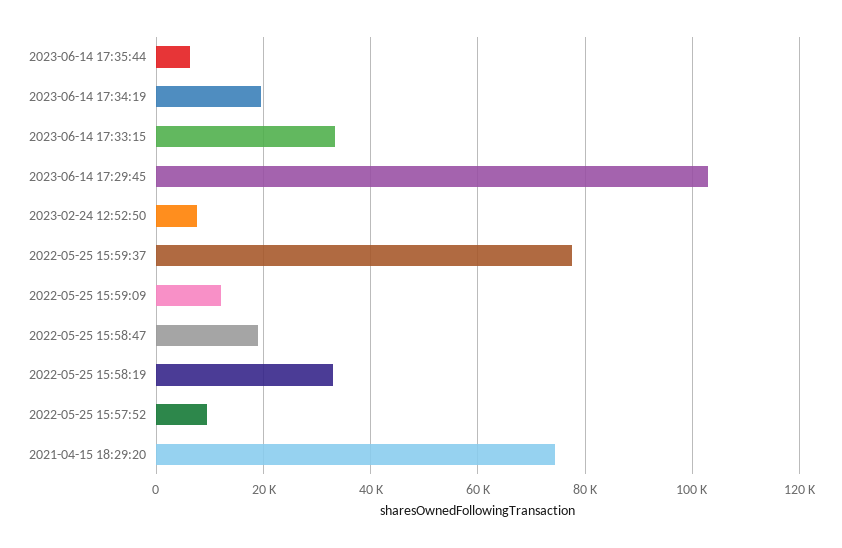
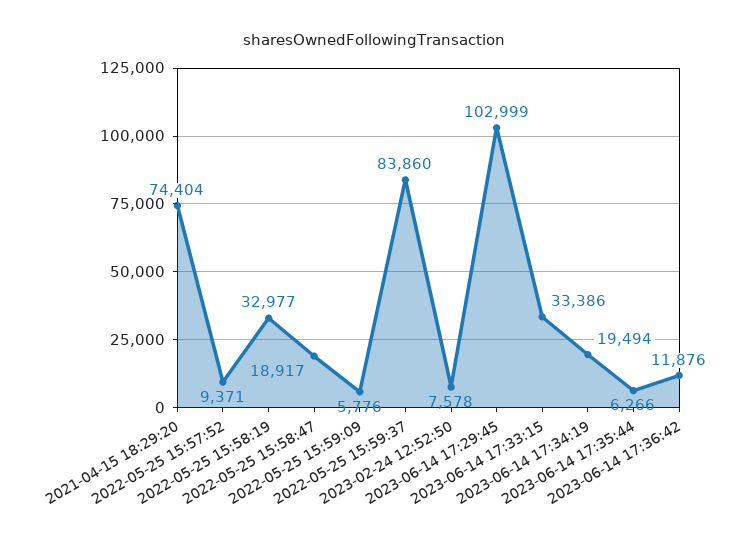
2022-05-25 15:59:37: 78000 -> 83860
2022-05-25 15:59:09: 12000 -> 5776
2023-06-14 17:36:42: none -> 11876

